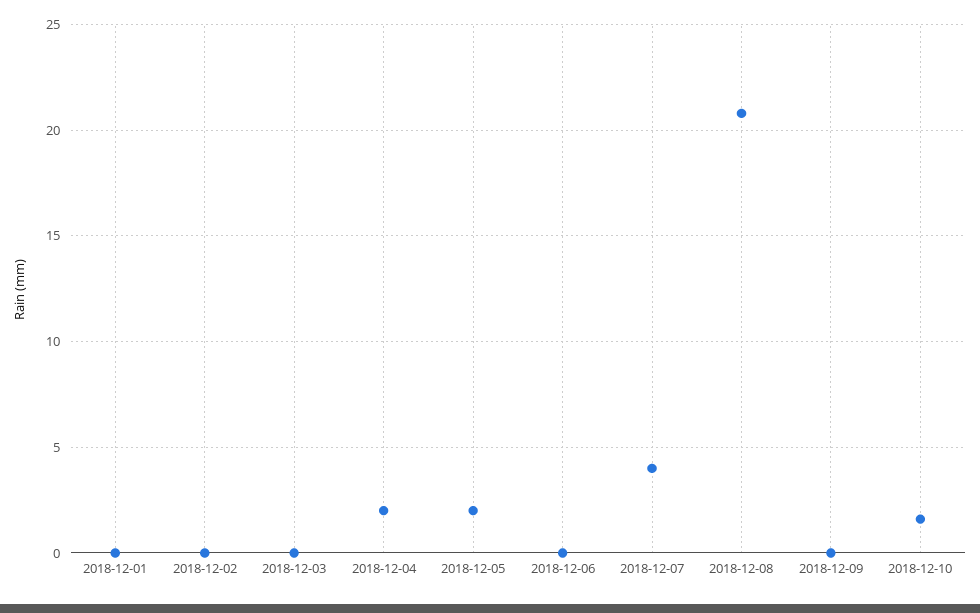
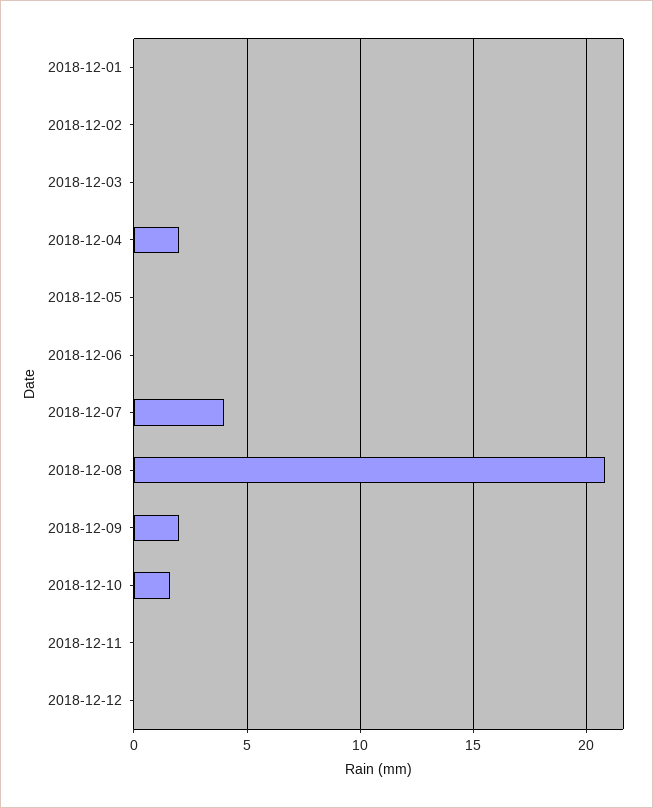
2018-12-05: 2 -> 0
2018-12-09: 0 -> 2
2018-12-11: none -> 0
2018-12-12: none -> 0

